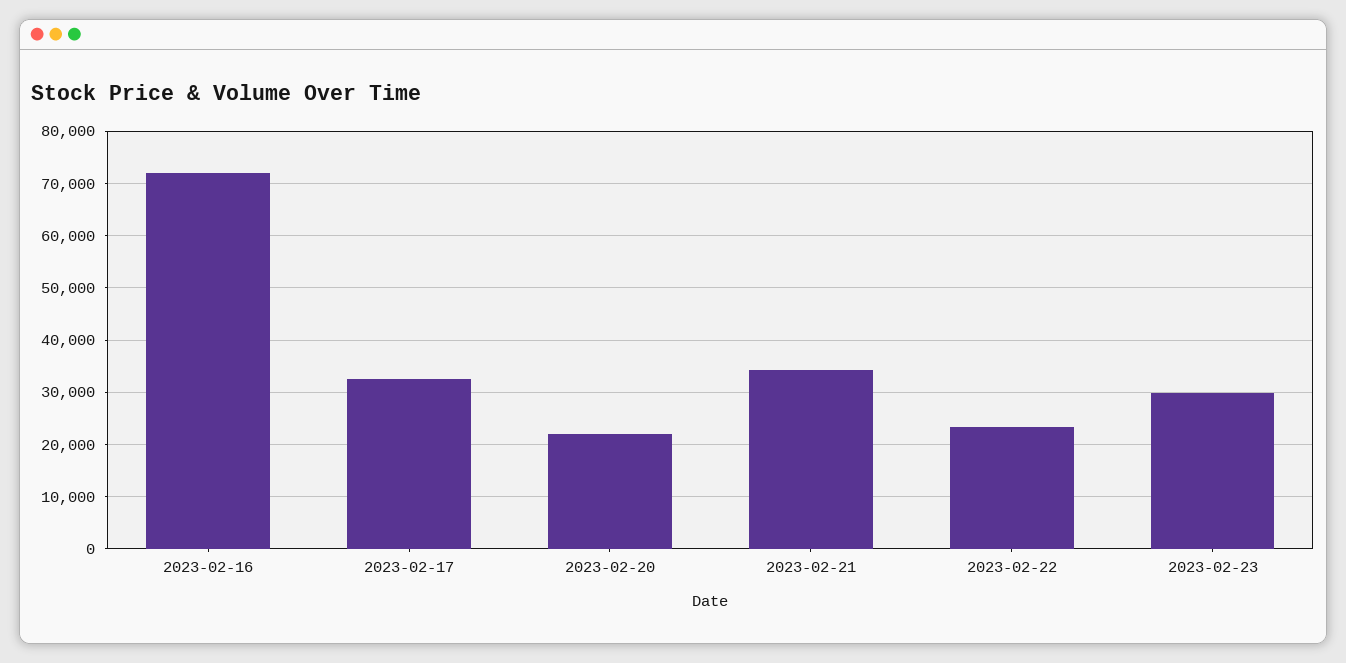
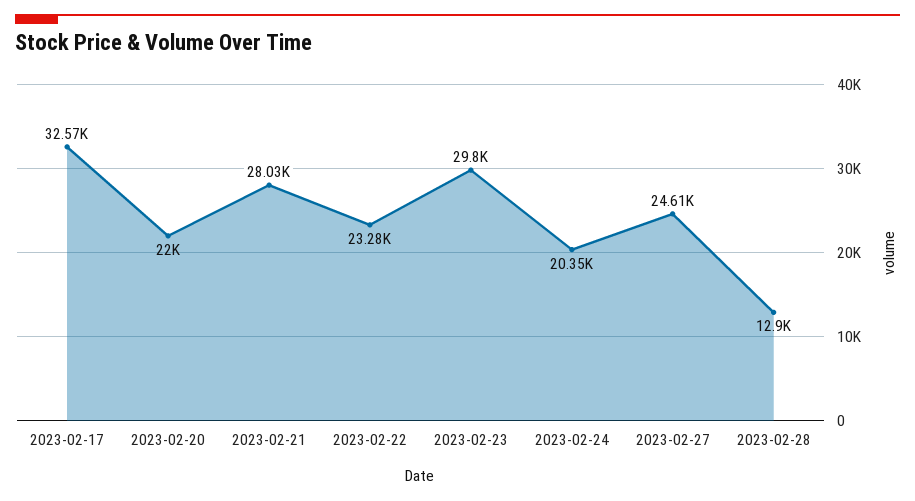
2023-02-16: 72000 -> none
2023-02-21: 34000 -> 28030
2023-02-24: none -> 20350
2023-02-27: none -> 24610
2023-02-28: none -> 12900

